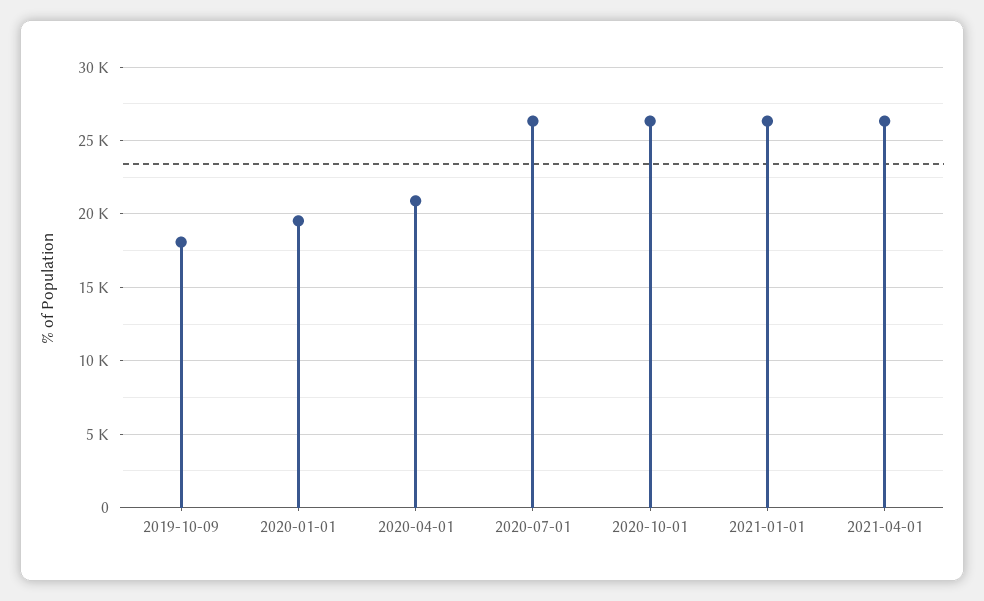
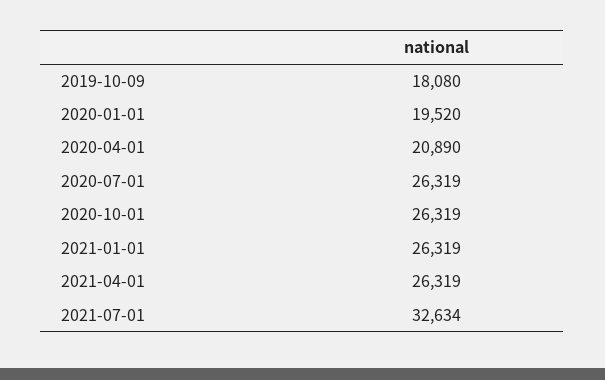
2021-07-01: none -> 32634

